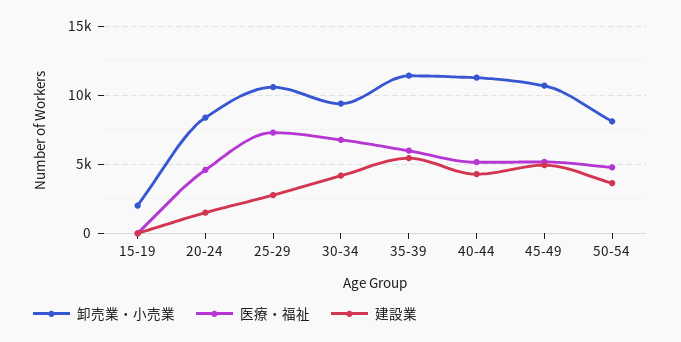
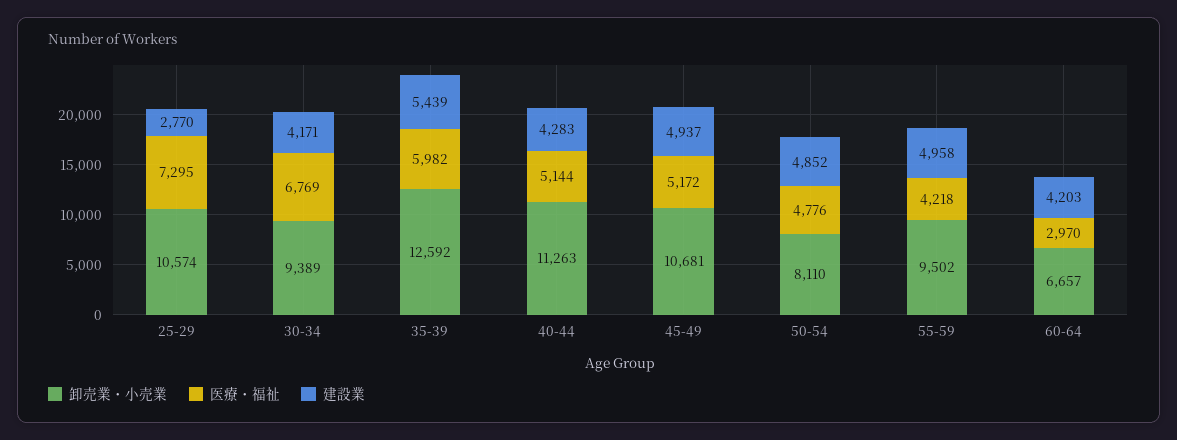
卸売業・小売業, 15-19: 2000 -> none
医療・福祉, 15-19: 0 -> none
建設業, 15-19: 0 -> none
卸売業・小売業, 20-24: 8500 -> none
医療・福祉, 20-24: 4500 -> none
建設業, 20-24: 1500 -> none
卸売業・小売業, 35-39: 11500 -> 12592
建設業, 50-54: 3500 -> 4852
卸売業・小売業, 55-59: none -> 9502
医療・福祉, 55-59: none -> 4218
建設業, 55-59: none -> 4958
卸売業・小売業, 60-64: none -> 6657
医療・福祉, 60-64: none -> 2970
建設業, 60-64: none -> 4203

